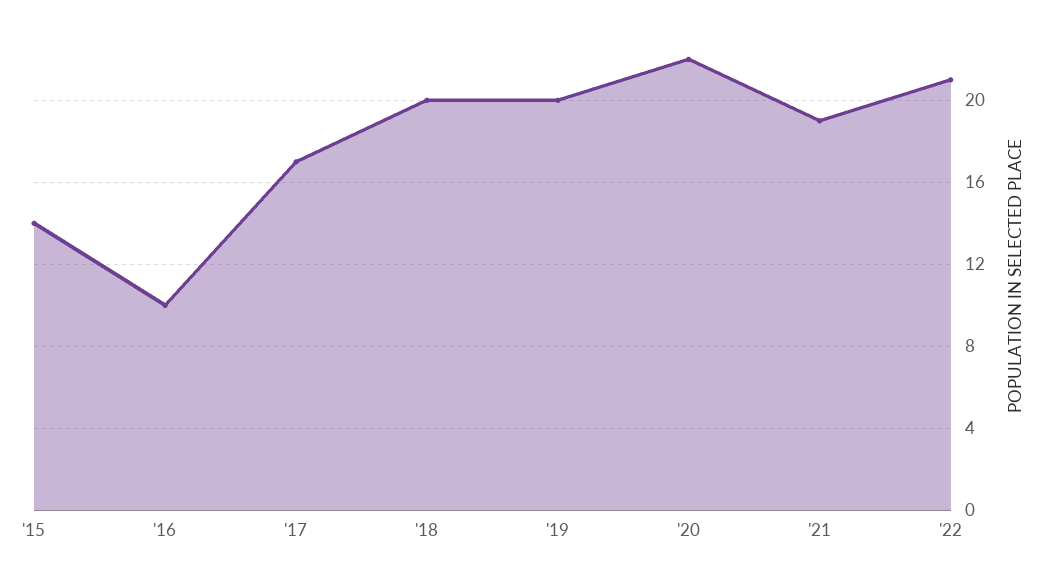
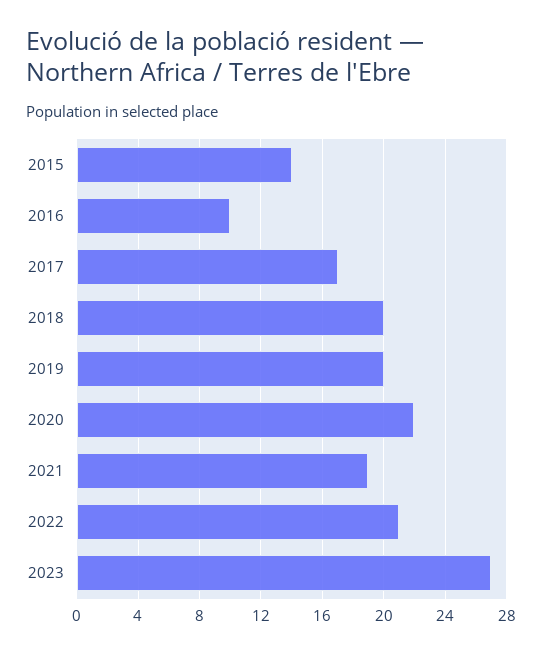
2023: none -> 27

